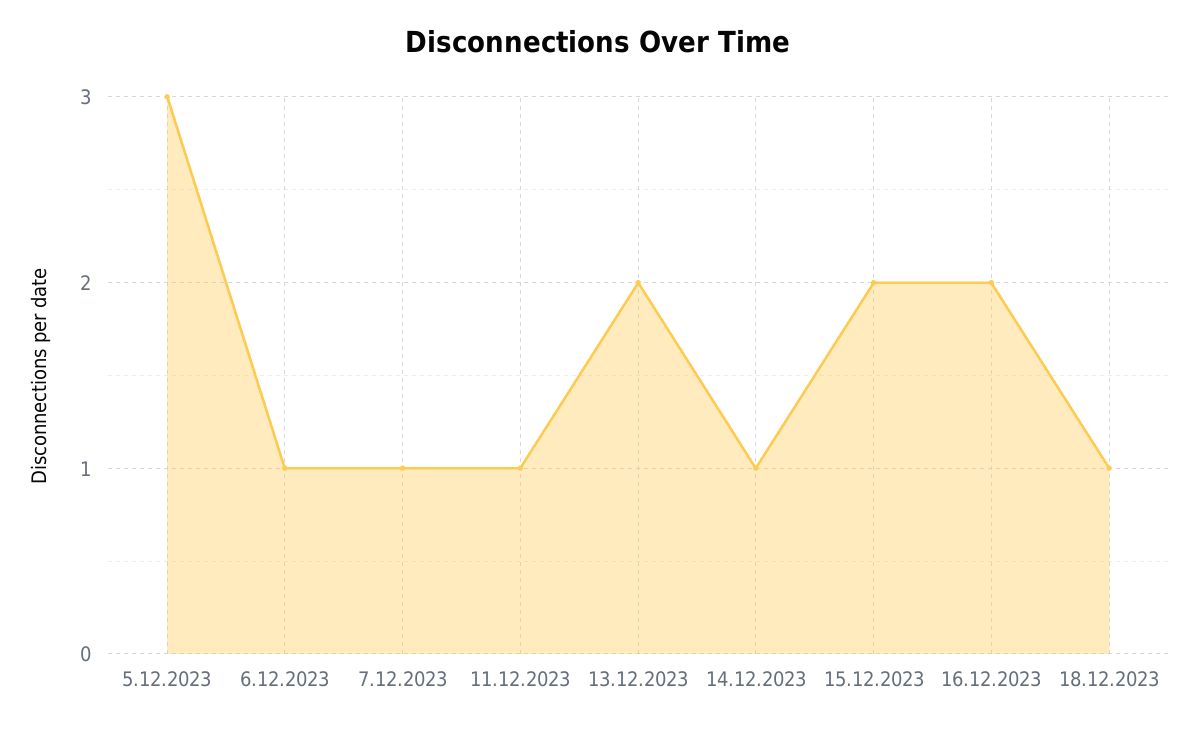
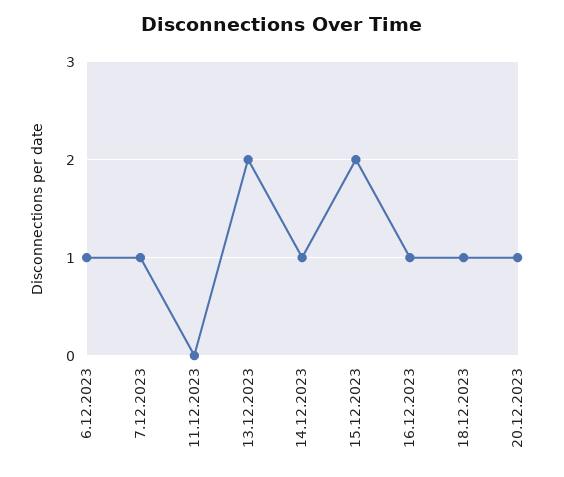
5.12.2023: 3 -> none
11.12.2023: 1 -> 0
16.12.2023: 2 -> 1
20.12.2023: none -> 1

